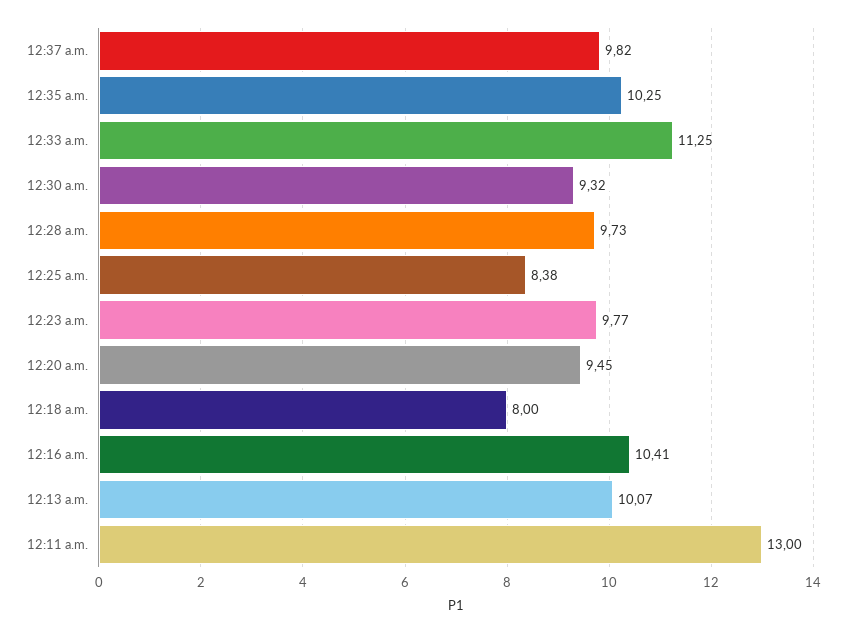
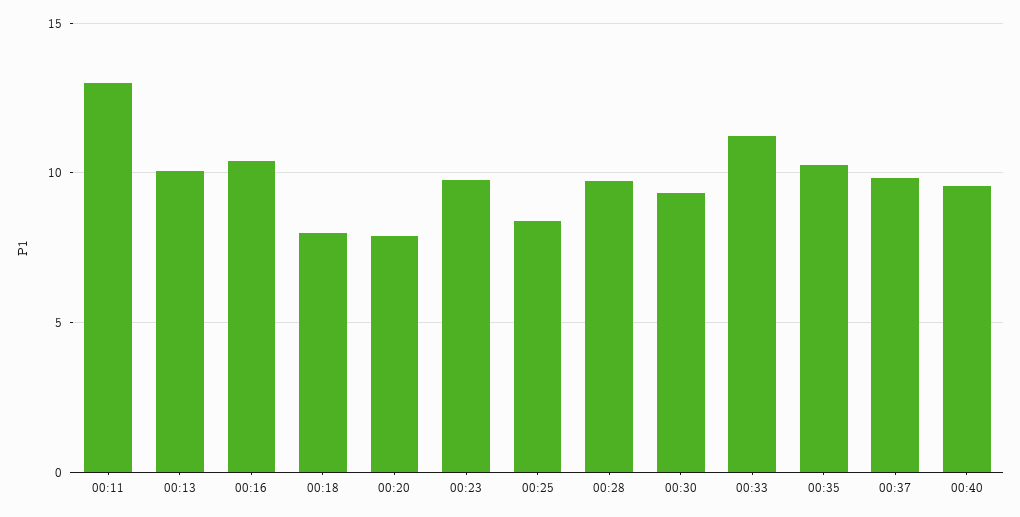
12:20 a.m.: 9.45 -> 8
00:40: none -> 9.5

